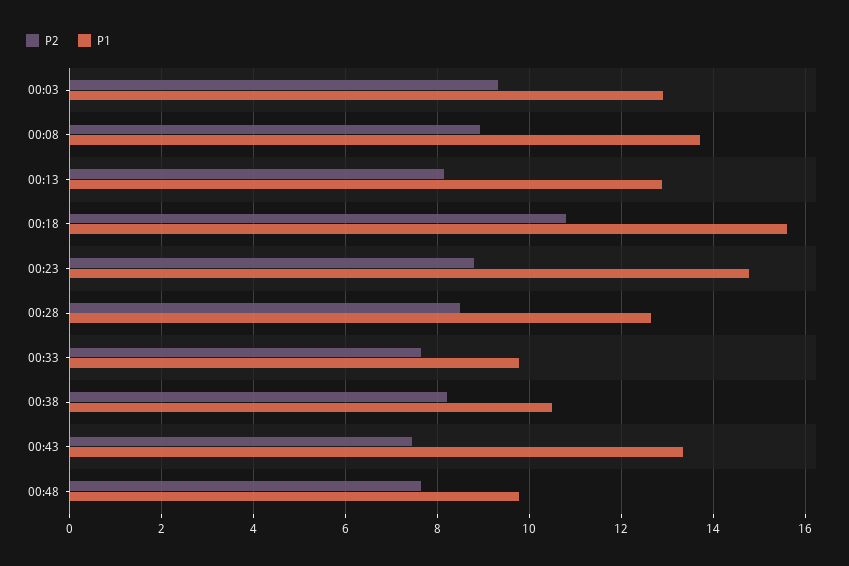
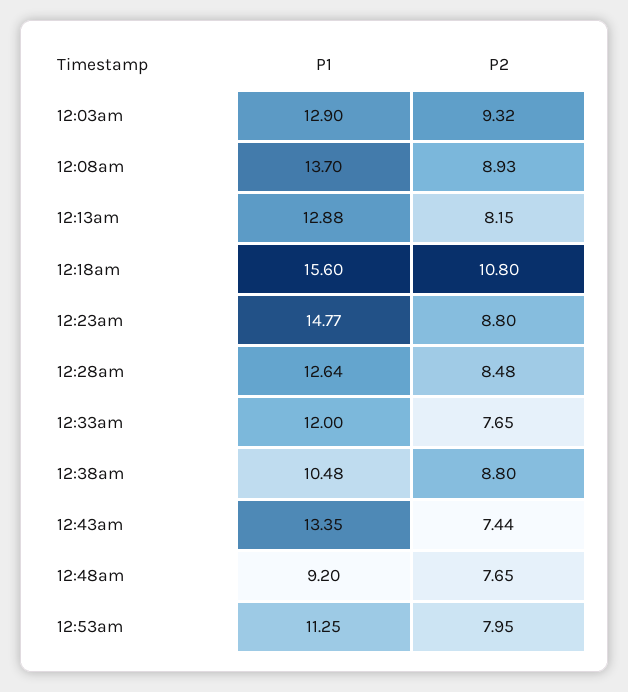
P1, 00:33: 9.8 -> 12
P2, 00:38: 8.2 -> 8.8
P1, 00:48: 9.8 -> 9.2
P1, 12:53am: none -> 11.25
P2, 12:53am: none -> 7.95

